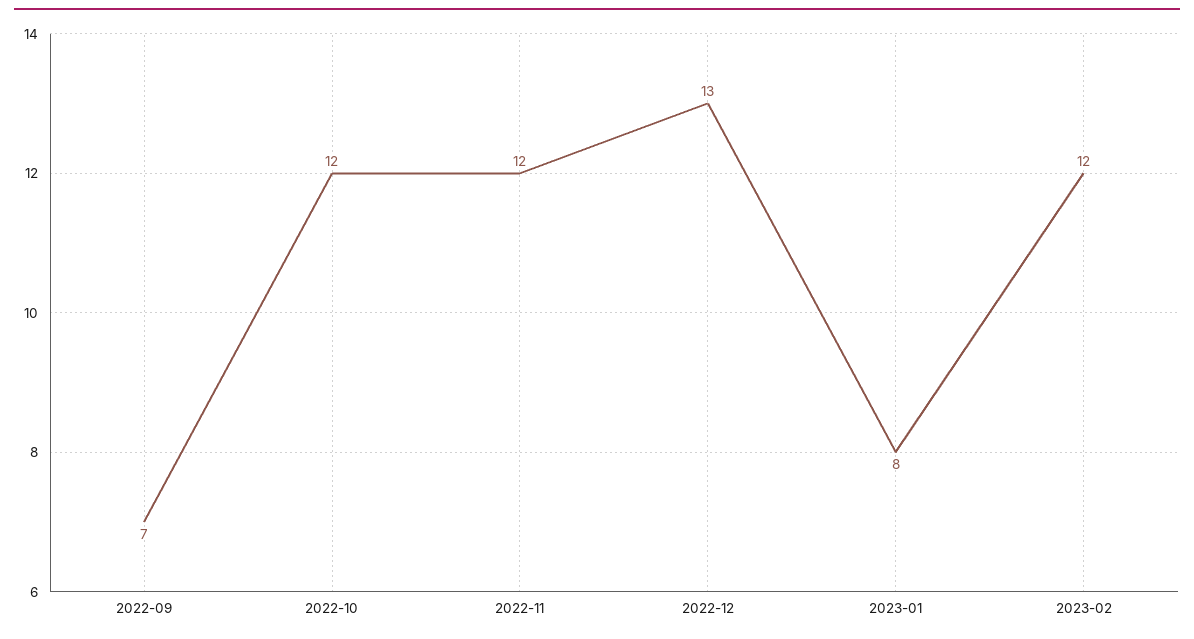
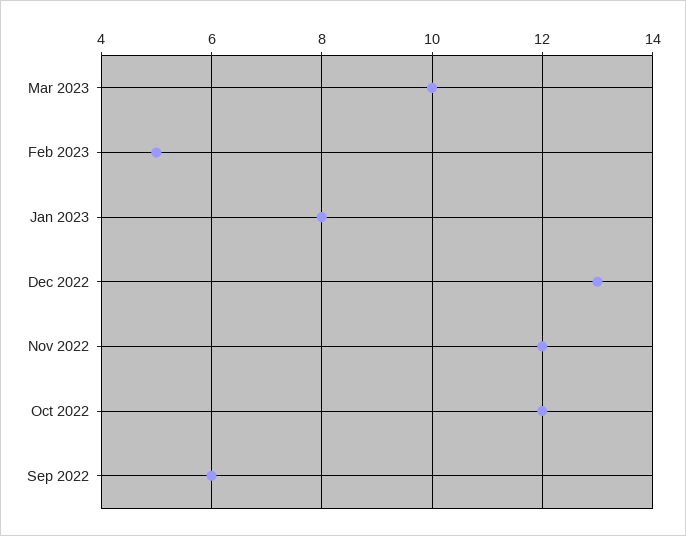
2022-09: 7 -> 6
2023-02: 12 -> 5
Mar 2023: none -> 10

